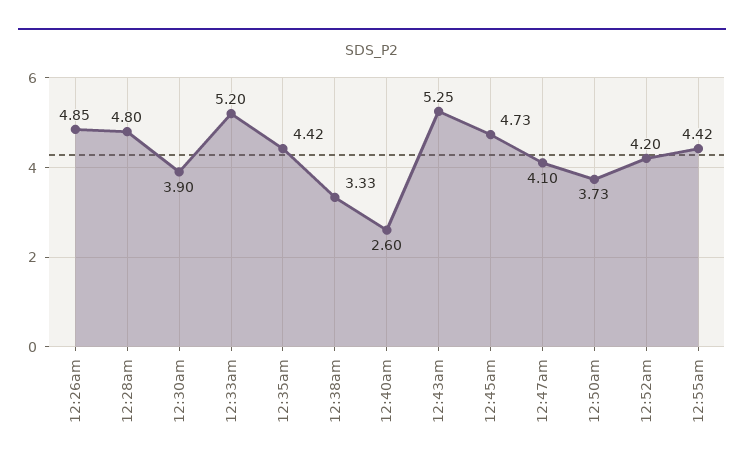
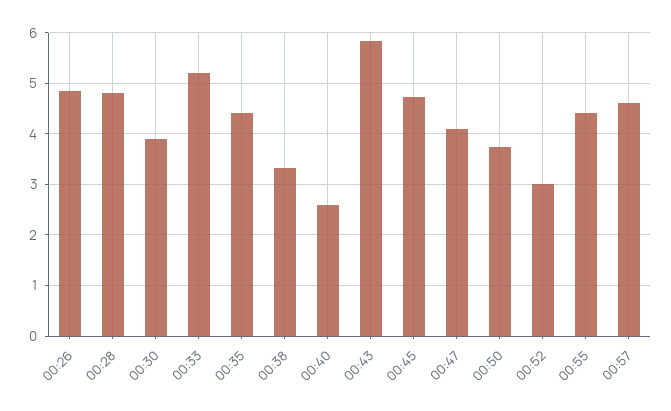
12:43am: 5.25 -> 5.8
12:52am: 4.2 -> 3
00:57: none -> 4.6

